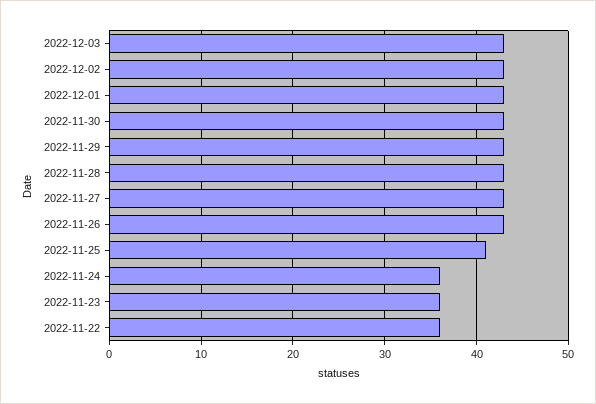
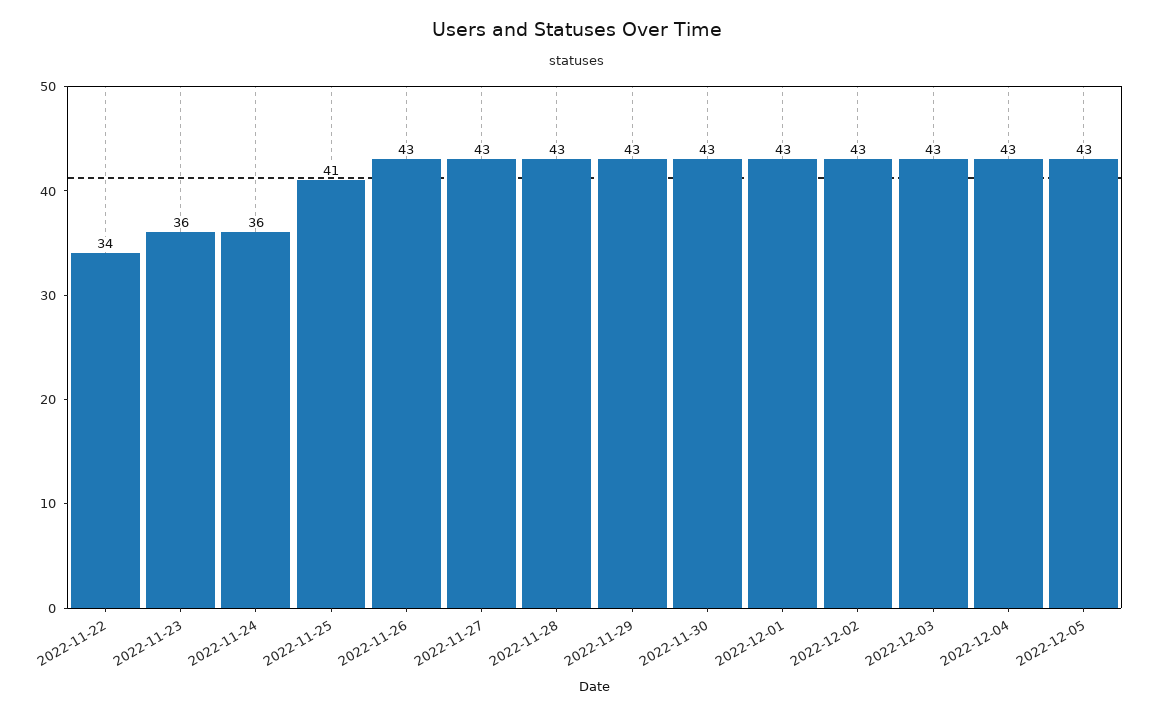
2022-11-22: 36 -> 34
2022-12-04: none -> 43
2022-12-05: none -> 43

